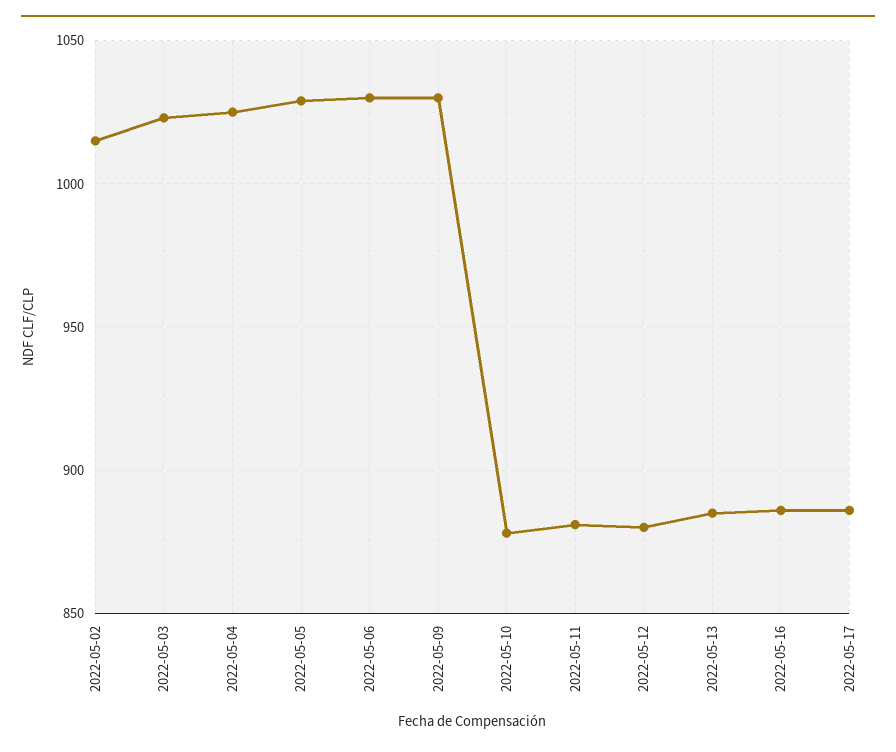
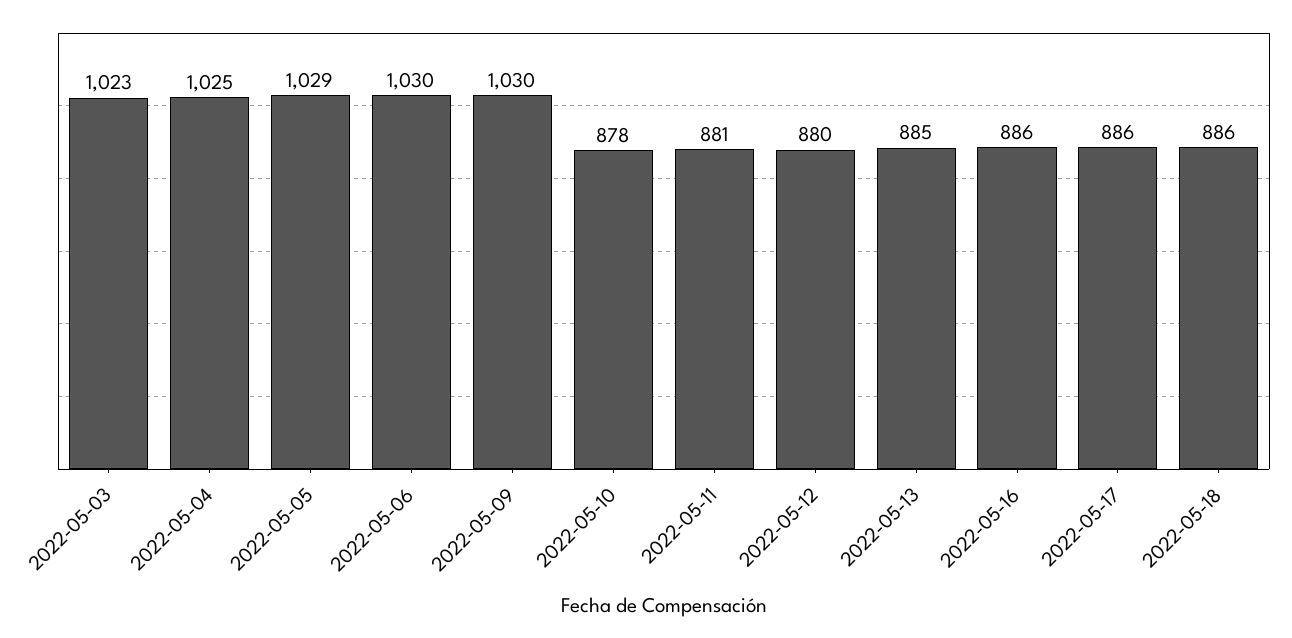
2022-05-02: 1015 -> none
2022-05-18: none -> 886

